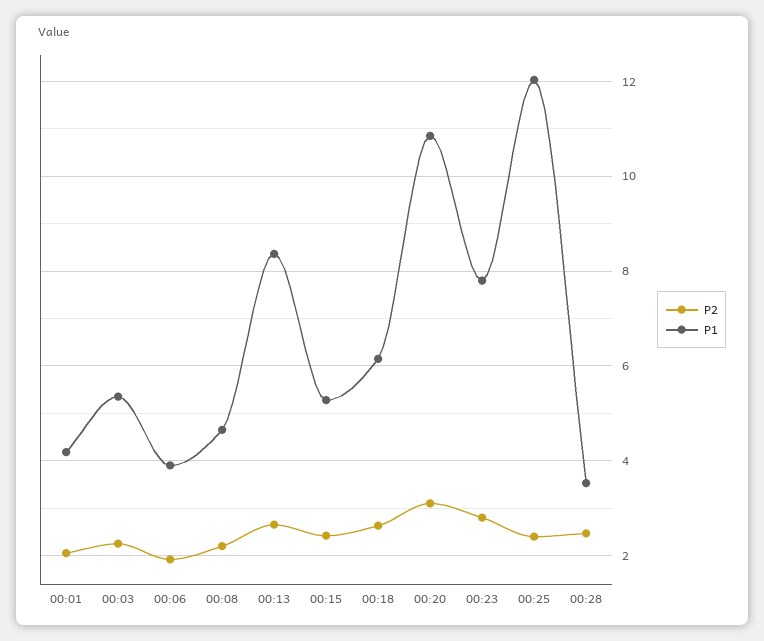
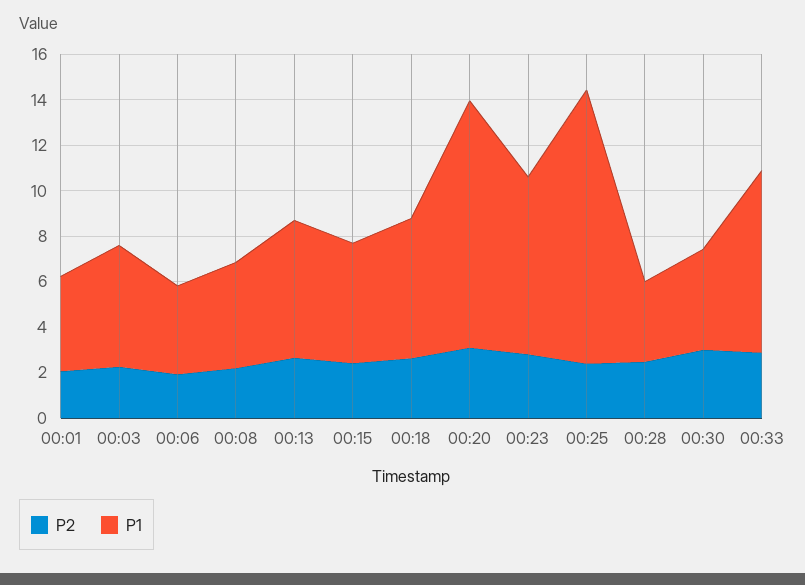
P1, 00:13: 8.4 -> 6
P2, 00:30: none -> 3
P1, 00:30: none -> 4.5
P2, 00:33: none -> 3
P1, 00:33: none -> 8

